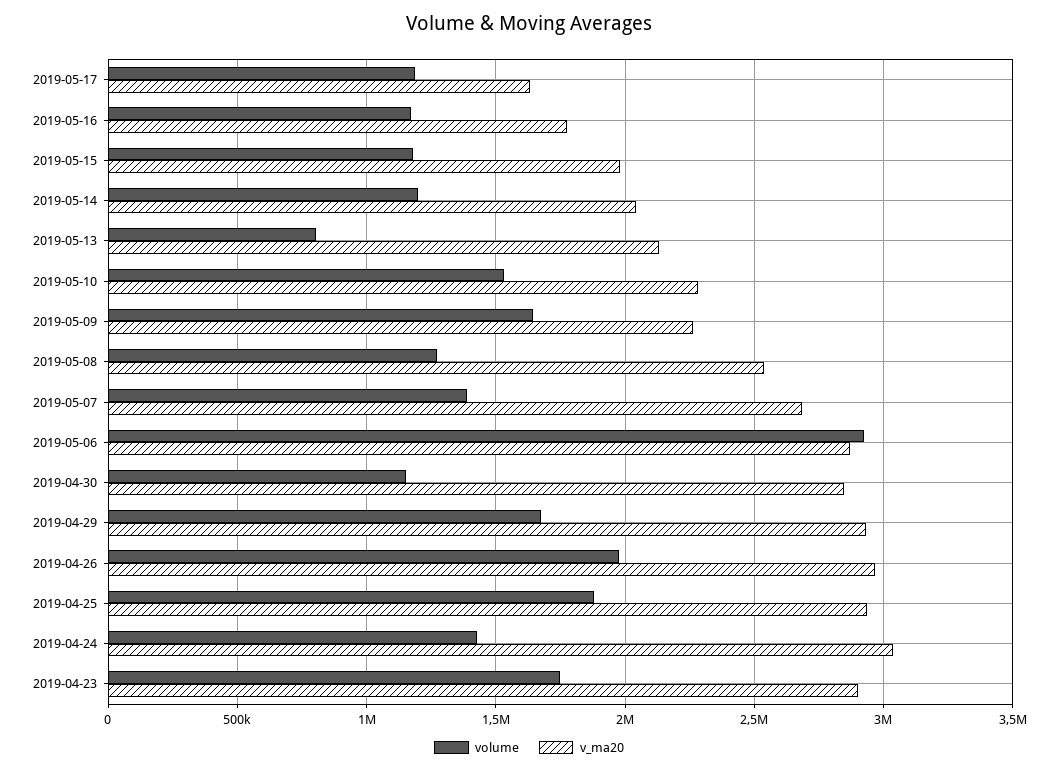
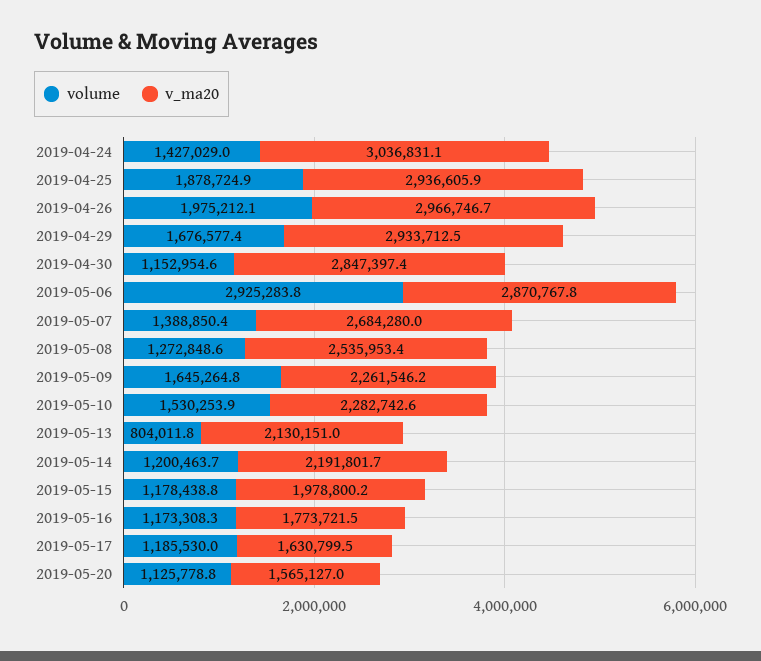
v_ma20, 2019-05-14: 2050000 -> 2191801.7
volume, 2019-04-23: 1750000 -> none
v_ma20, 2019-04-23: 2900000 -> none
volume, 2019-05-20: none -> 1125778.8
v_ma20, 2019-05-20: none -> 1565127

